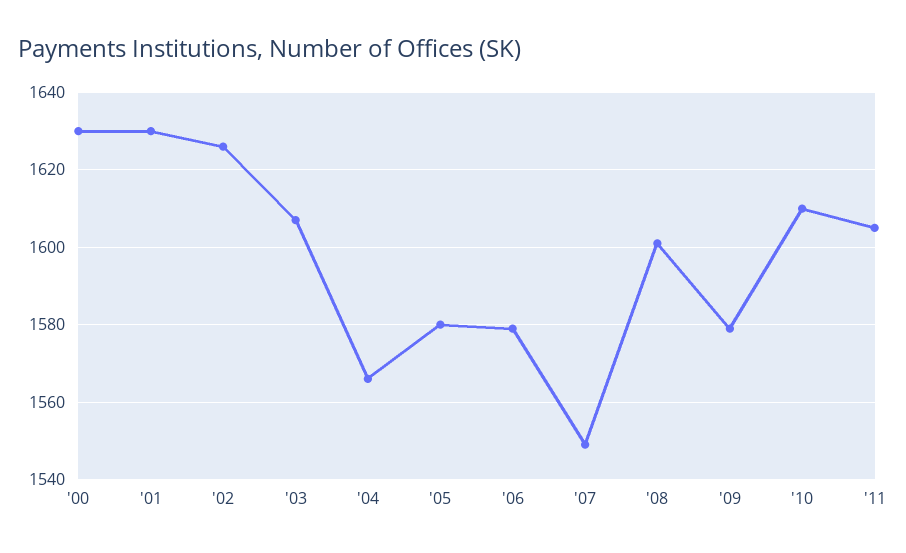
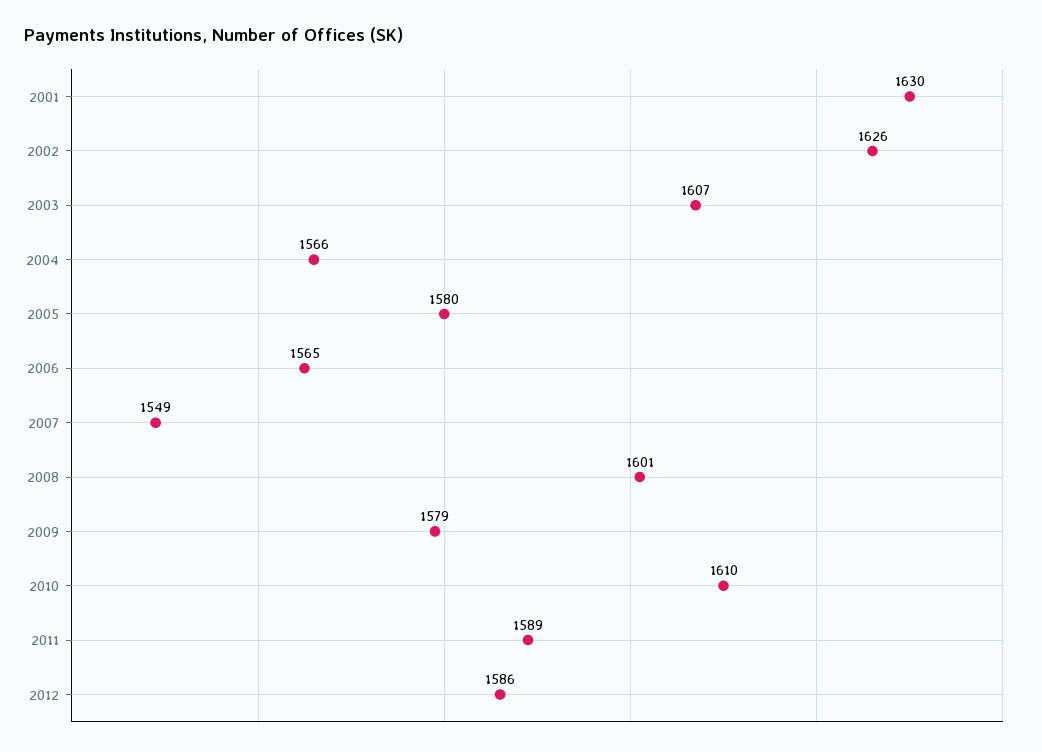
'00: 1630 -> none
'06: 1580 -> 1565
'11: 1605 -> 1589
2012: none -> 1586

